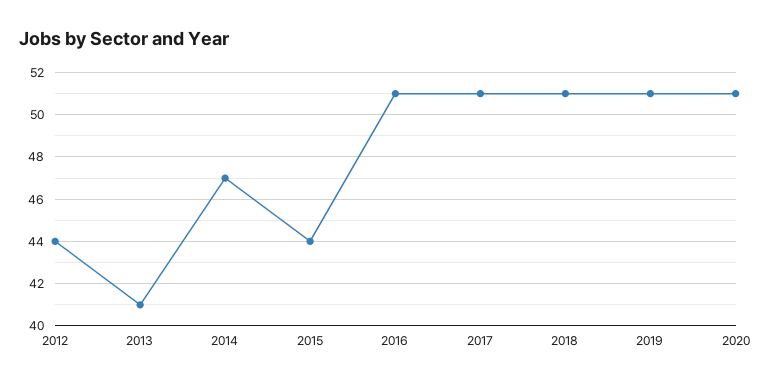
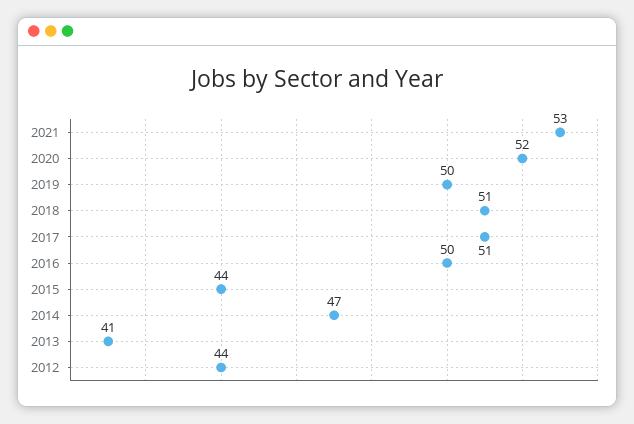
2016: 51 -> 50
2019: 51 -> 50
2020: 51 -> 52
2021: none -> 53

